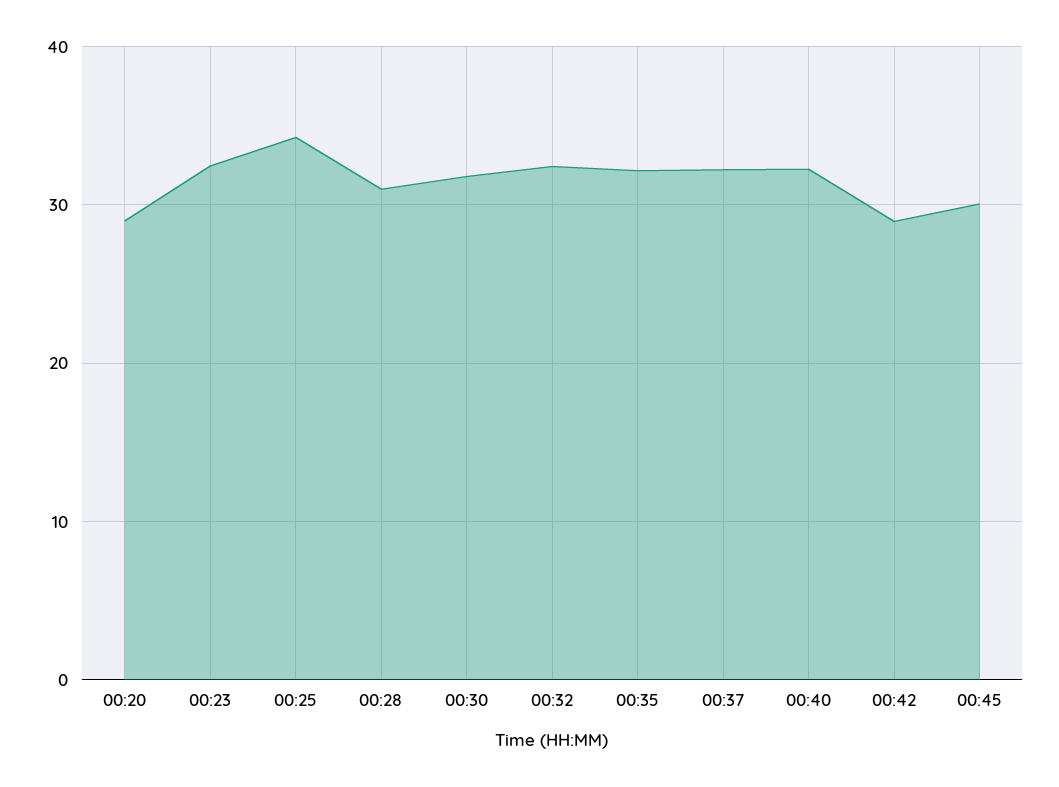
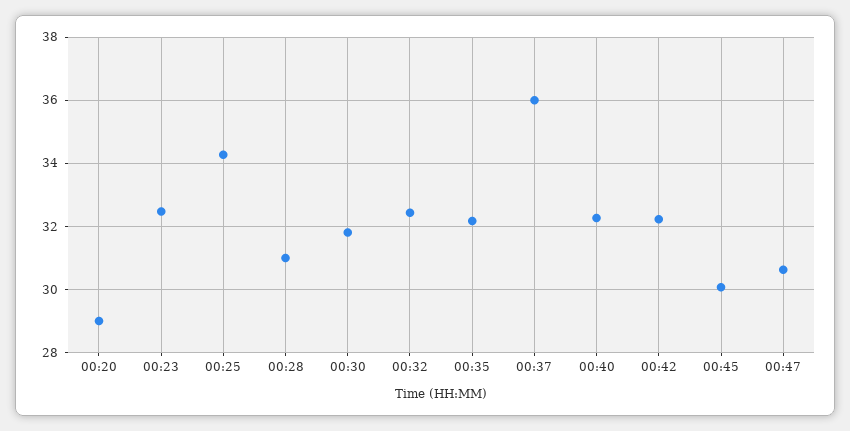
00:37: 32 -> 36
00:42: 29 -> 32.2
00:47: none -> 30.6

